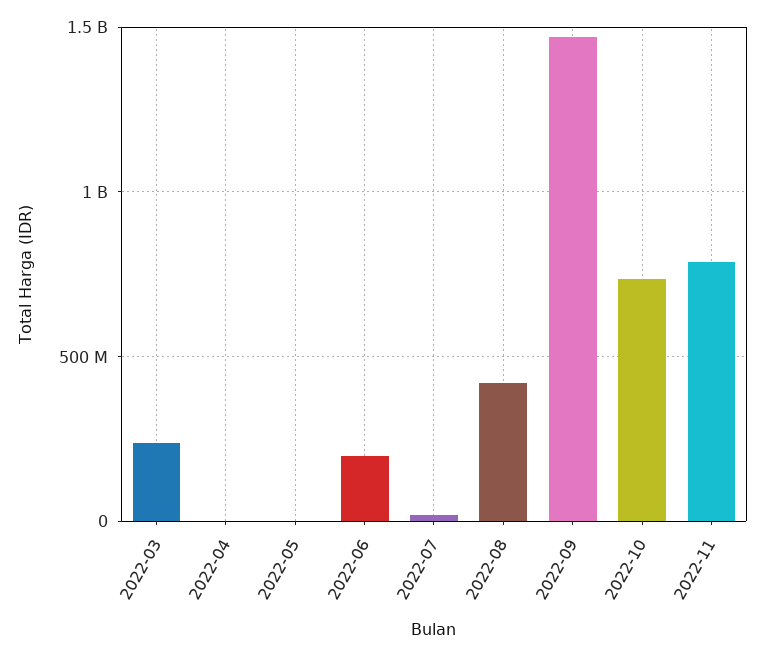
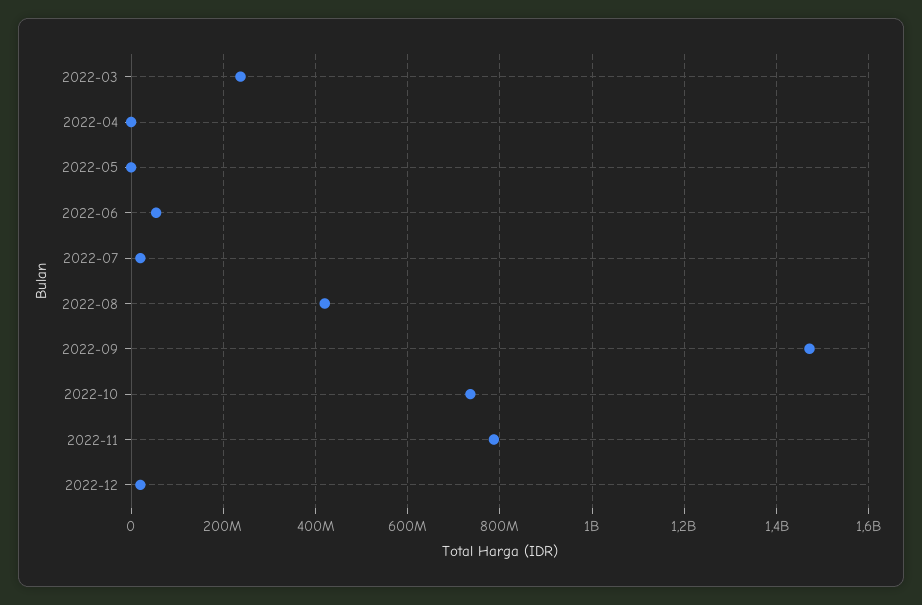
2022-06: 200000000 -> 60000000
2022-12: none -> 20000000

